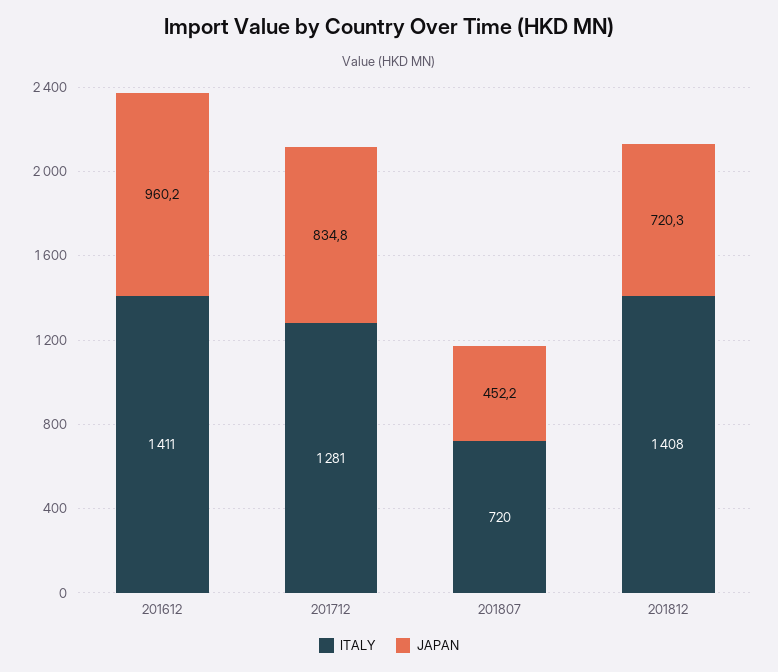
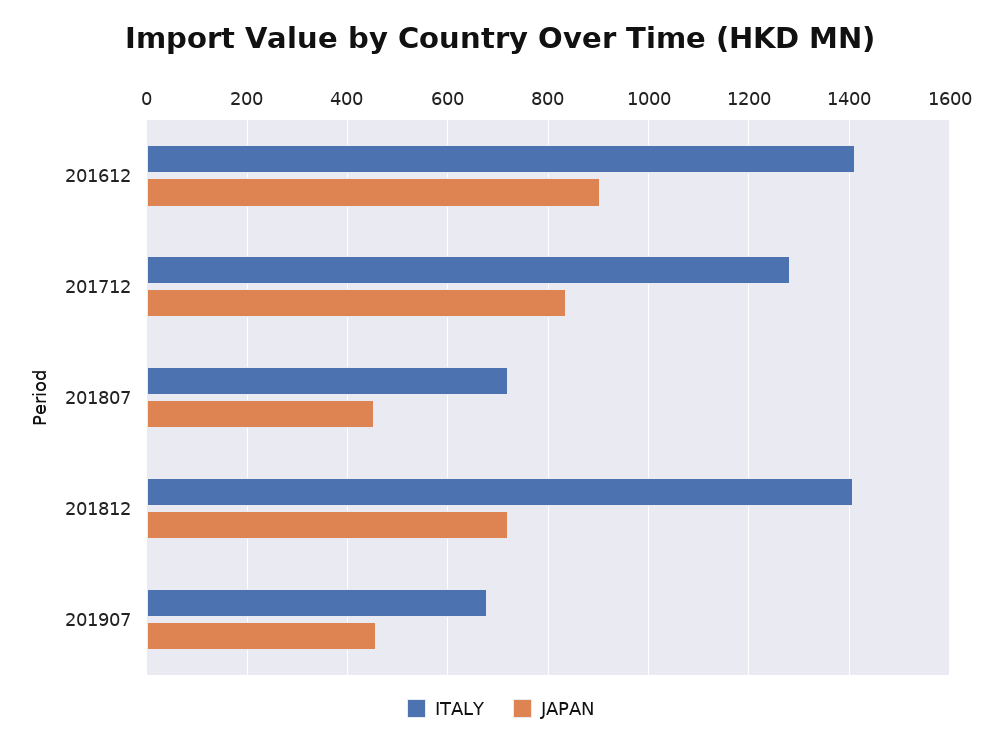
JAPAN, 201612: 960.2 -> 900
ITALY, 201907: none -> 680
JAPAN, 201907: none -> 460

